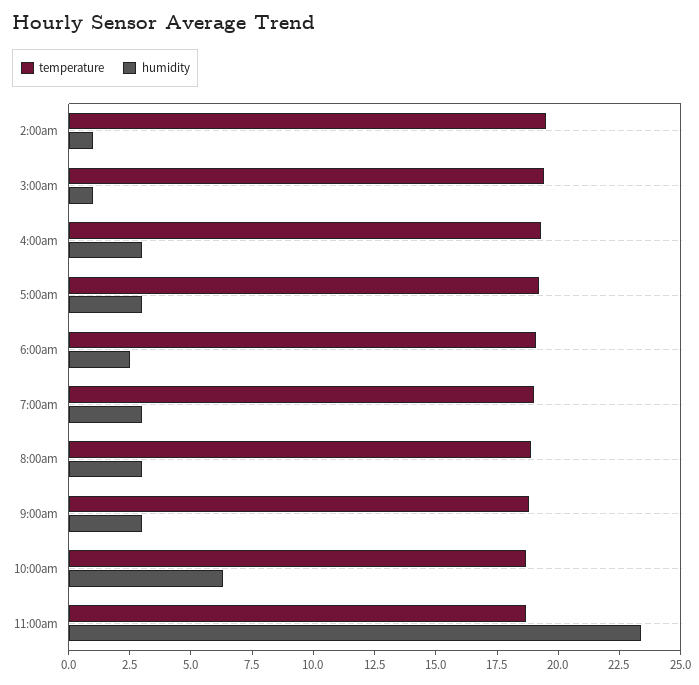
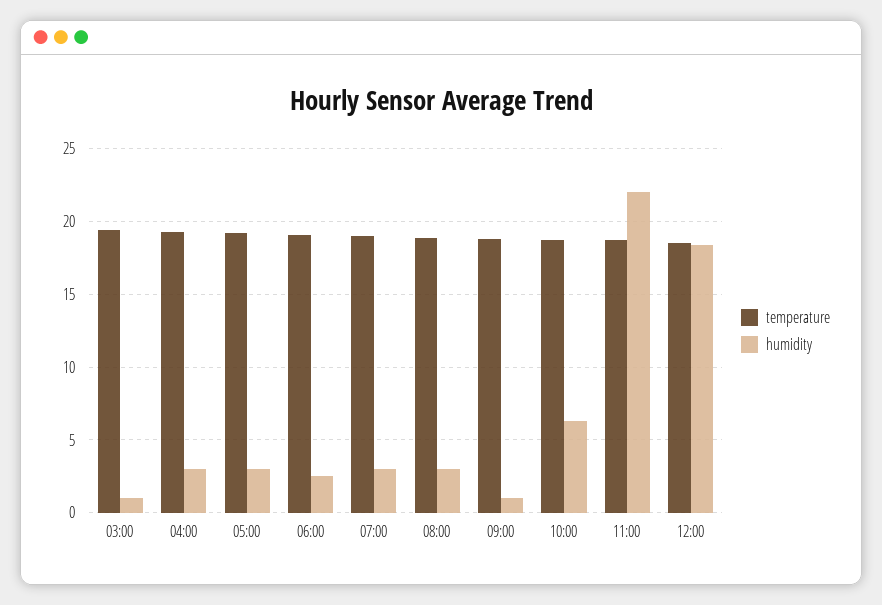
temperature, 2:00am: 19.5 -> none
humidity, 2:00am: 1 -> none
humidity, 9:00am: 3 -> 1
humidity, 11:00am: 23.5 -> 22
temperature, 12:00: none -> 18.5
humidity, 12:00: none -> 18.5

